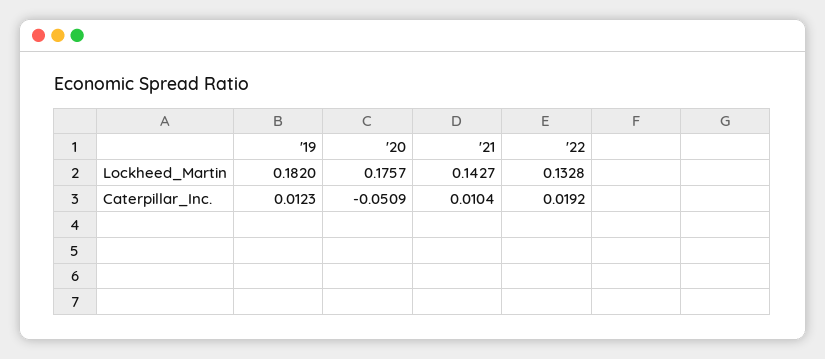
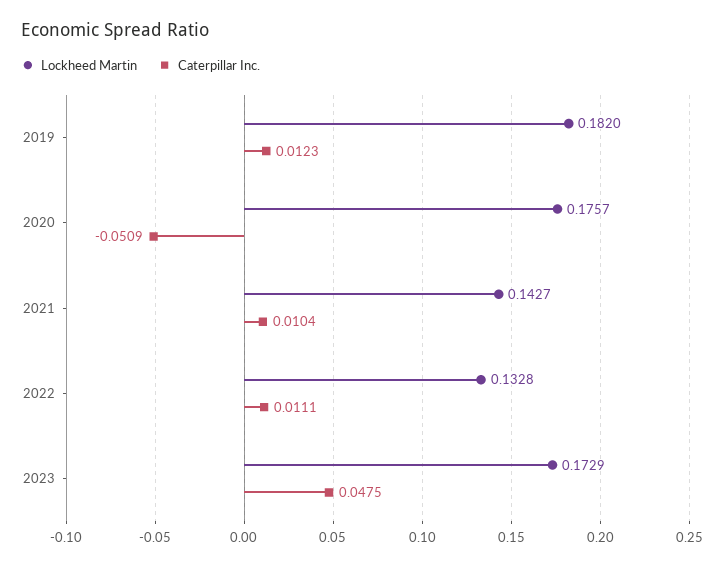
Caterpillar_Inc., '22: 0.0192 -> 0.0111
Lockheed_Martin, 2023: none -> 0.1729
Caterpillar_Inc., 2023: none -> 0.0475

